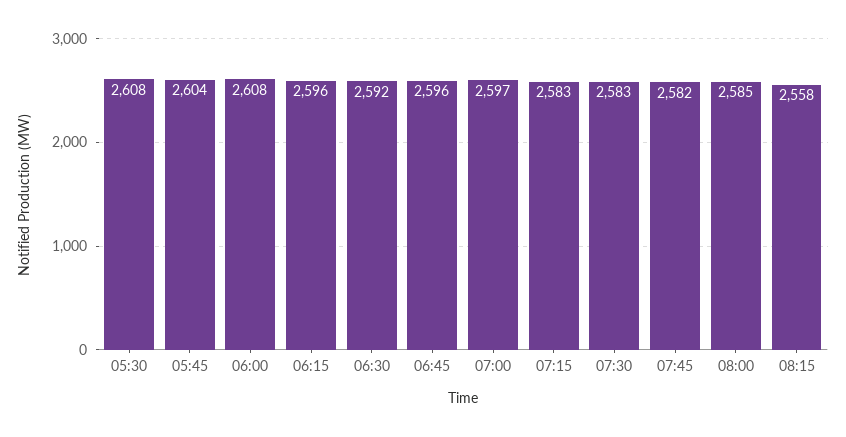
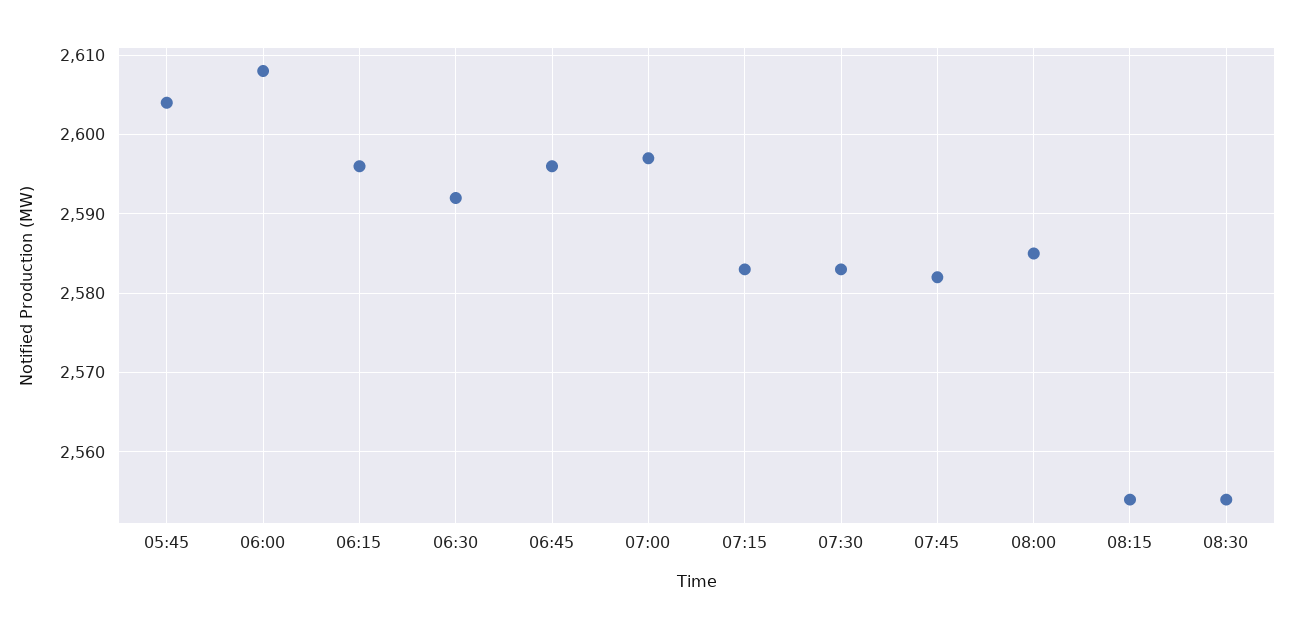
05:30: 2608 -> none
08:15: 2558 -> 2554
08:30: none -> 2554

